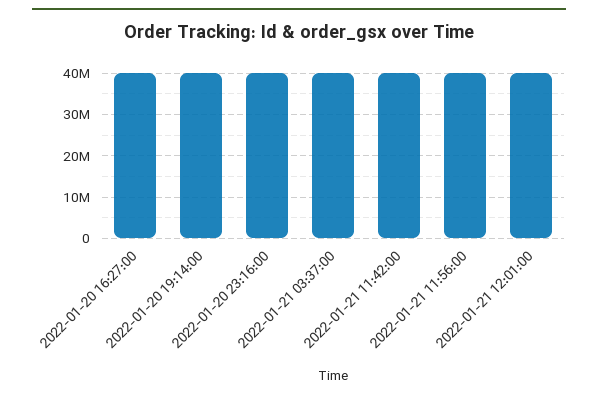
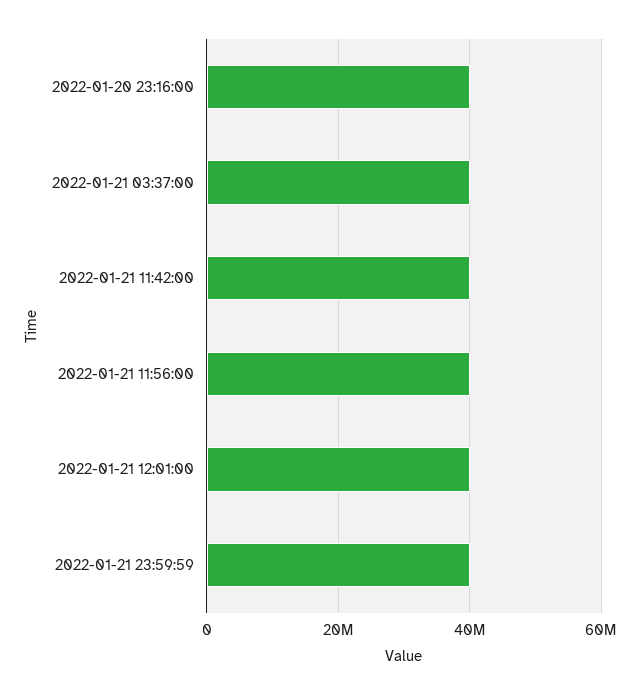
2022-01-20 16:27:00: 40000000 -> none
2022-01-20 19:14:00: 40000000 -> none
2022-01-21 23:59:59: none -> 40000000

